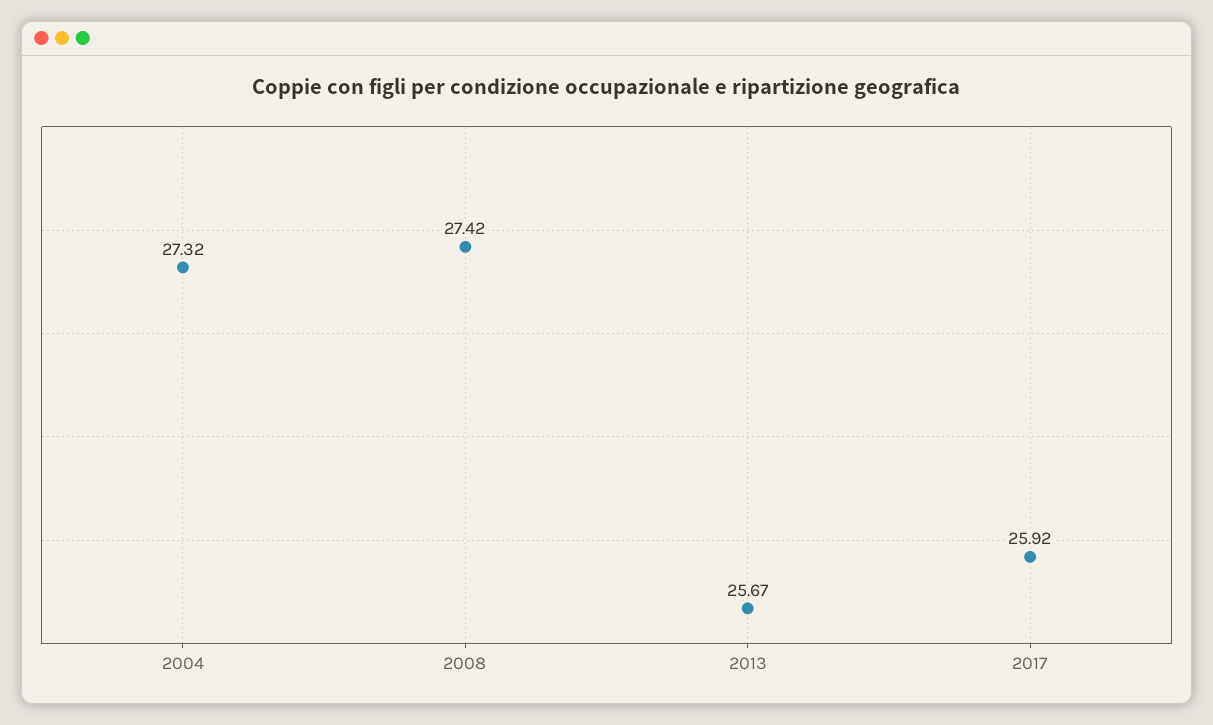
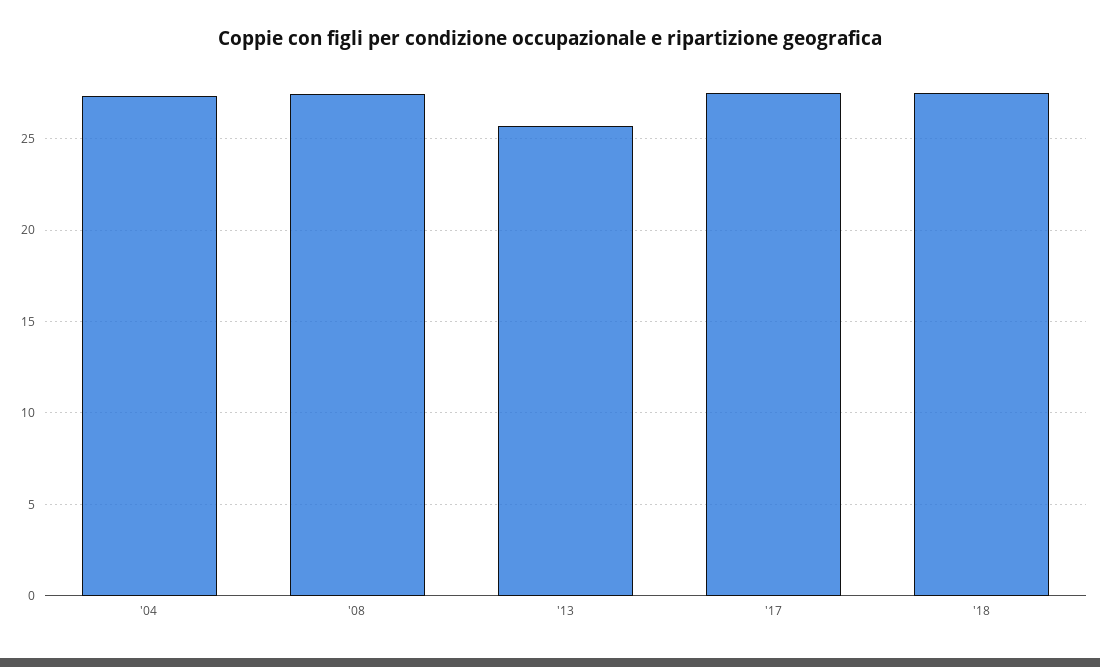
2017: 25.92 -> 27.5
'18: none -> 27.5

